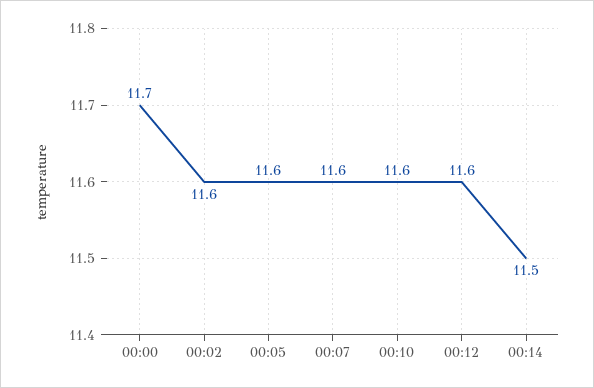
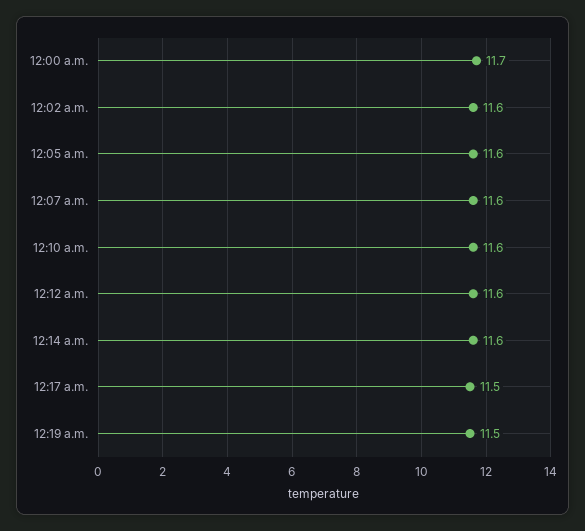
00:14: 11.5 -> 11.6
12:17 a.m.: none -> 11.5
12:19 a.m.: none -> 11.5

